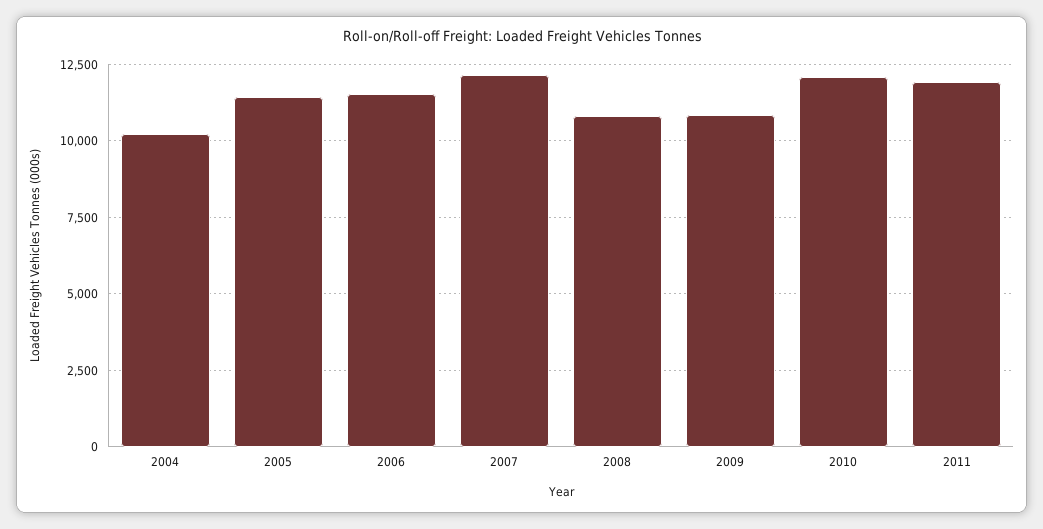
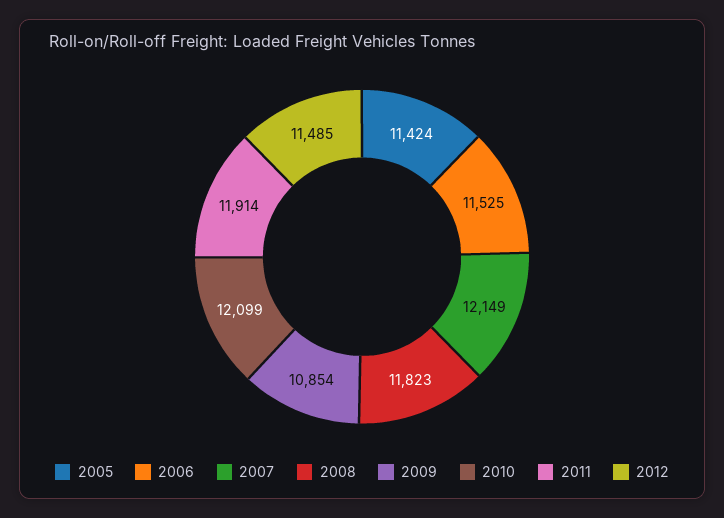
2004: 10250 -> none
2008: 10750 -> 11823
2012: none -> 11485

